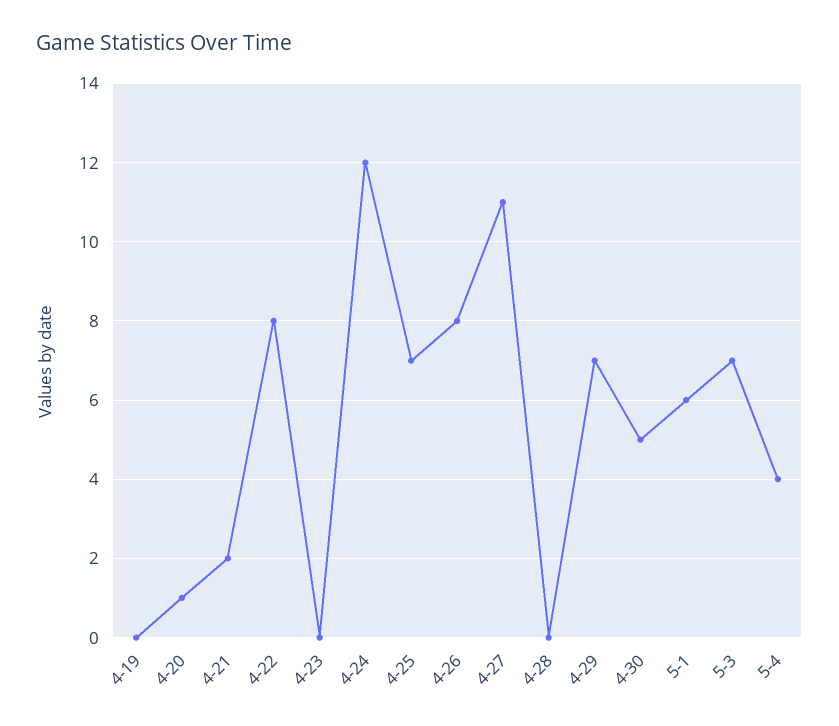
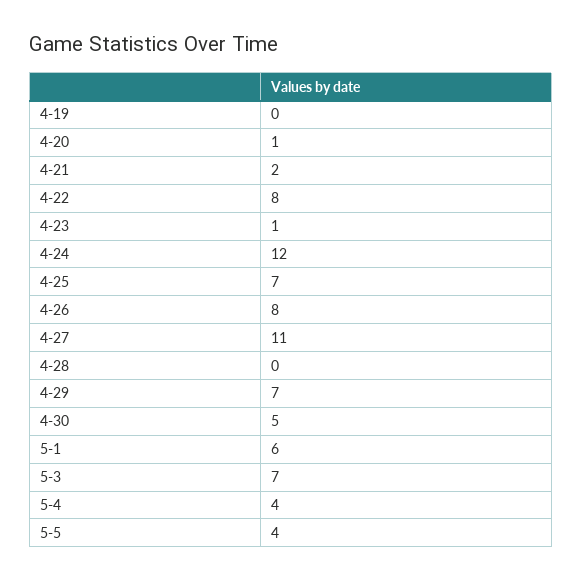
4-23: 0 -> 1
5-5: none -> 4

